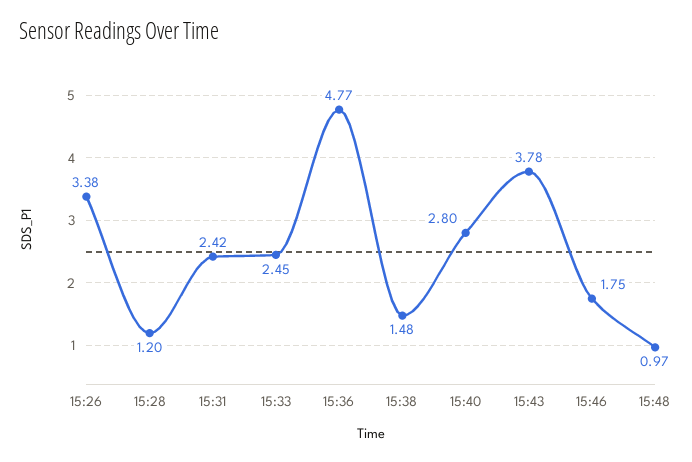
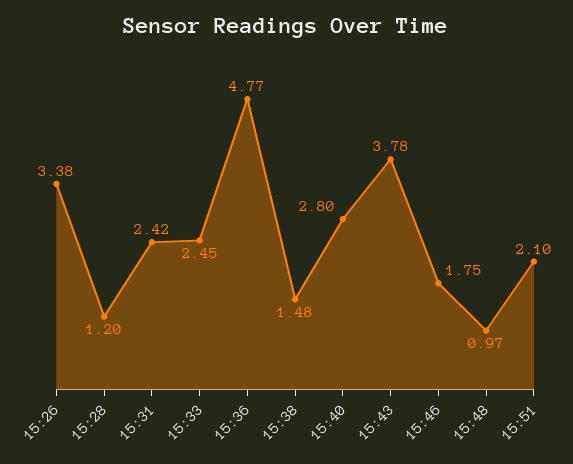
15:51: none -> 2.1

